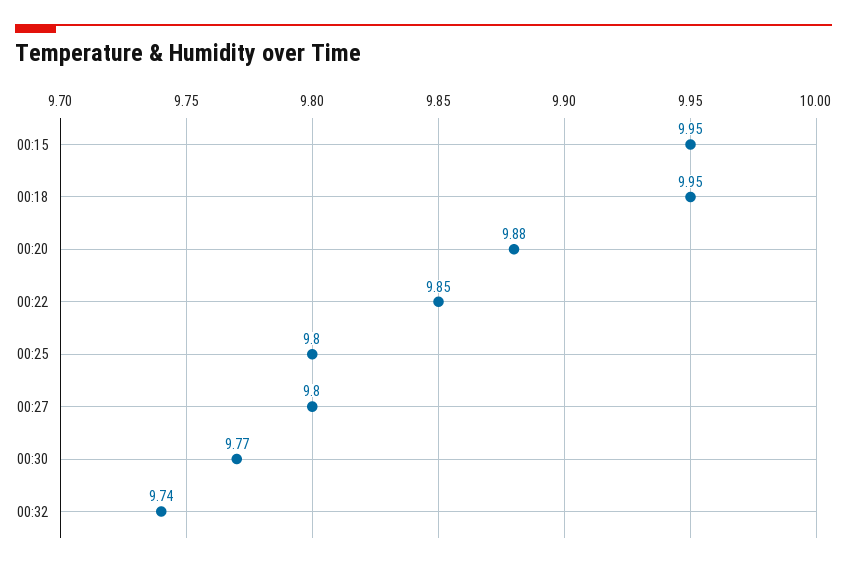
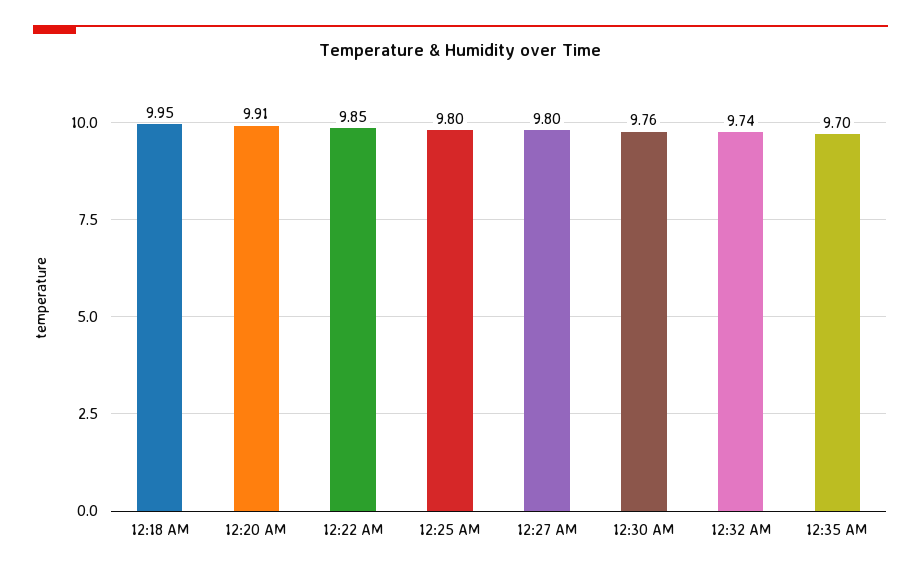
00:15: 9.95 -> none
00:20: 9.88 -> 9.91
00:30: 9.77 -> 9.76
12:35 AM: none -> 9.7

